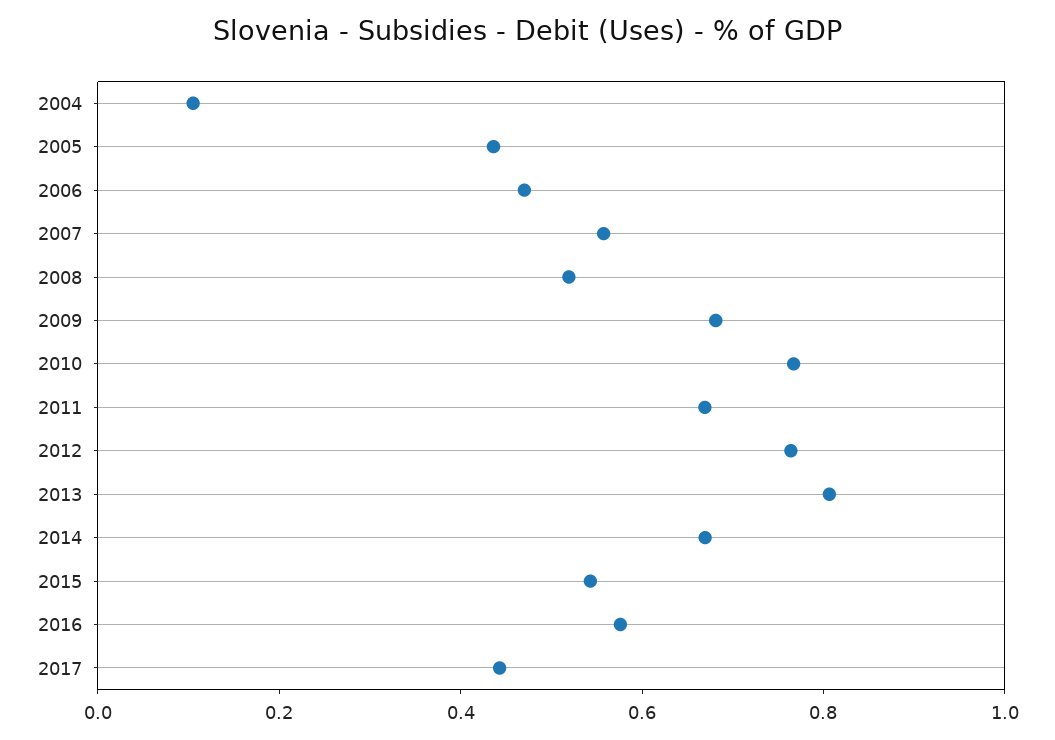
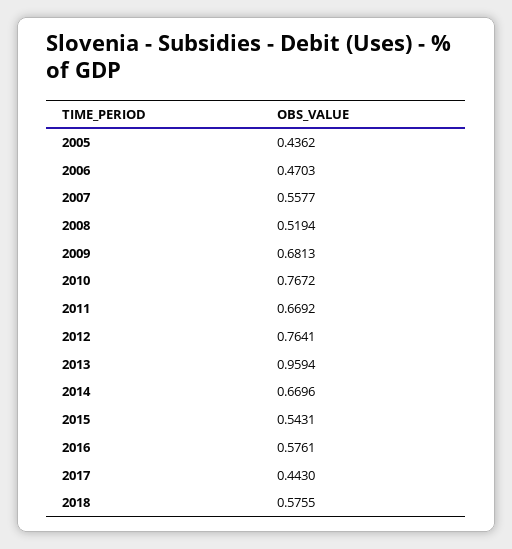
2004: 0.1 -> none
2013: 0.8 -> 0.9594
2018: none -> 0.5755

